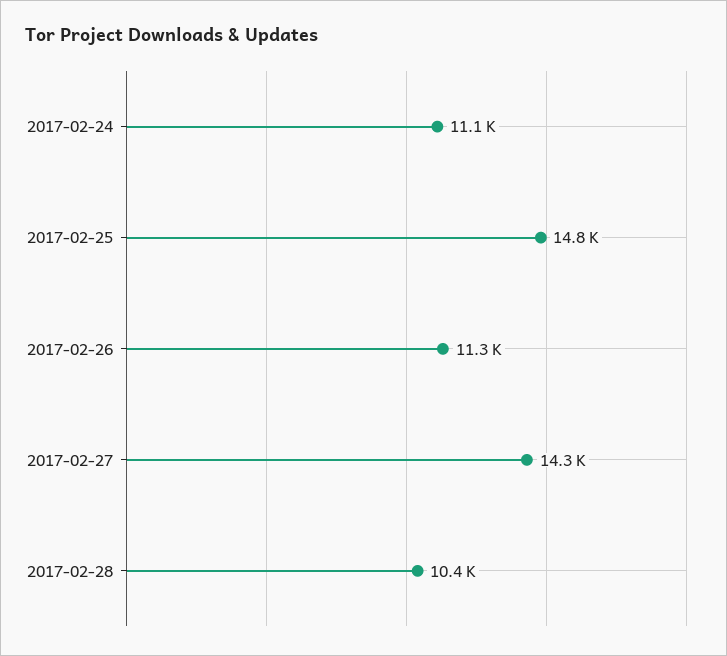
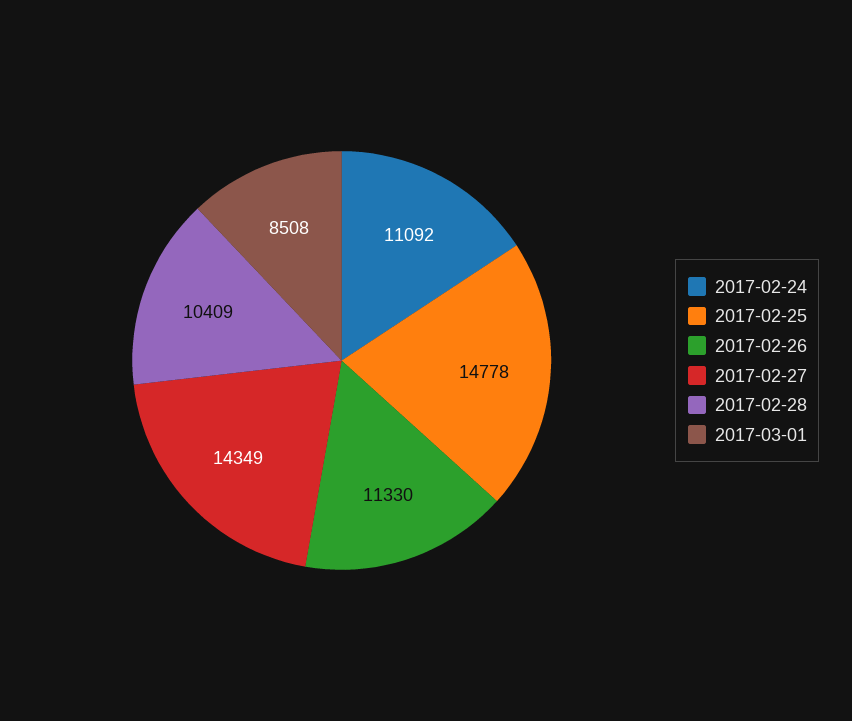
2017-03-01: none -> 8508

